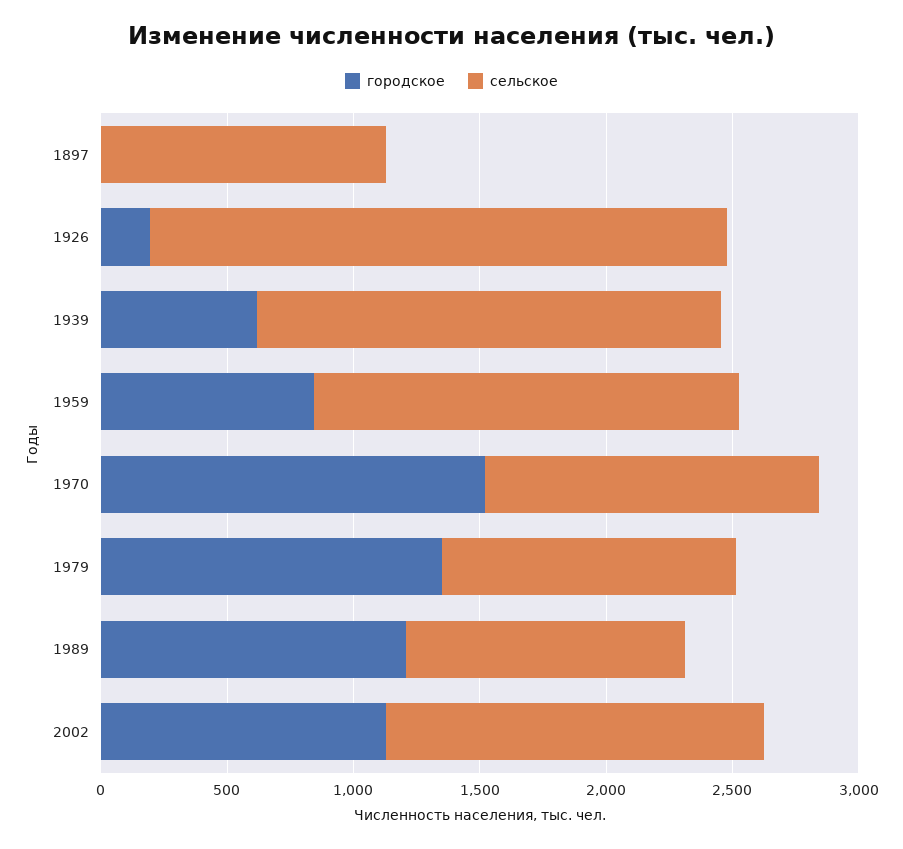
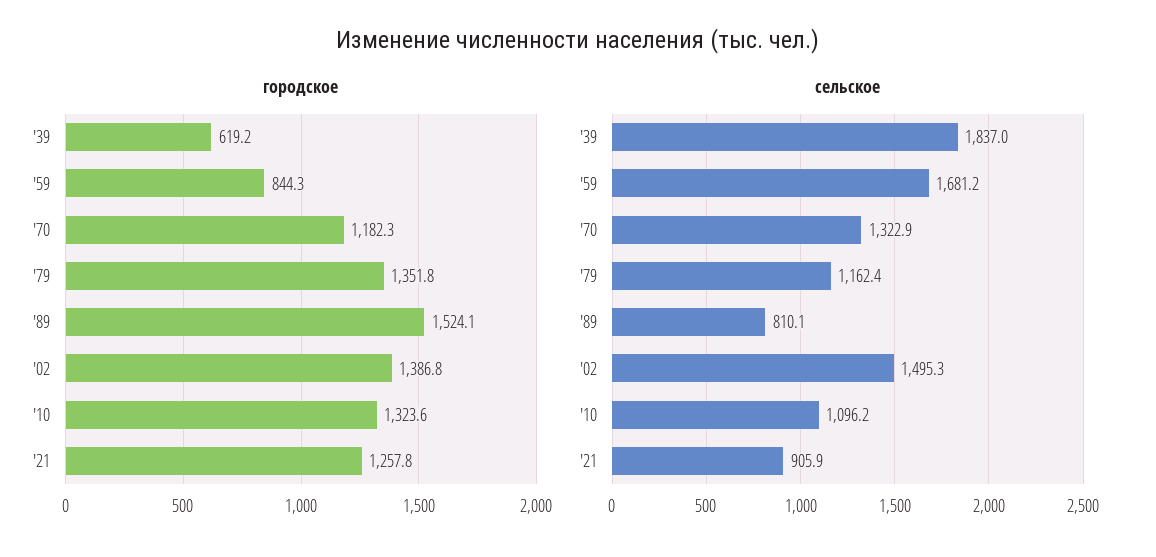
городское, 1897: 0 -> none
сельское, 1897: 1100 -> none
городское, 1926: 200 -> none
сельское, 1926: 2300 -> none
городское, 1970: 1500 -> 1182.3
городское, 1989: 1200 -> 1524.1
сельское, 1989: 1100 -> 810.1
городское, 2002: 1100 -> 1386.8
городское, '10: none -> 1323.6
городское, '21: none -> 1257.8
сельское, '10: none -> 1096.2
сельское, '21: none -> 905.9

